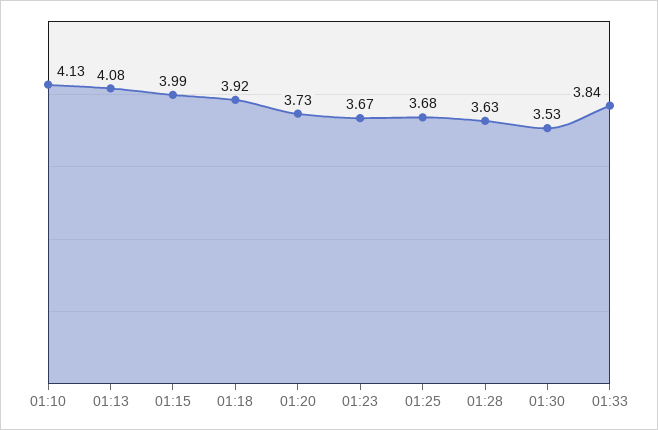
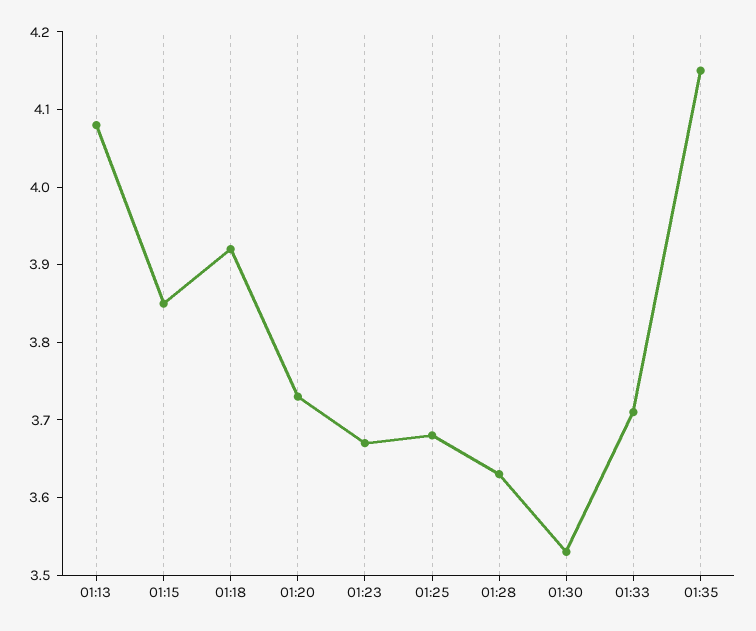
01:10: 4.13 -> none
01:15: 3.99 -> 3.85
01:33: 3.84 -> 3.7
01:35: none -> 4.15

